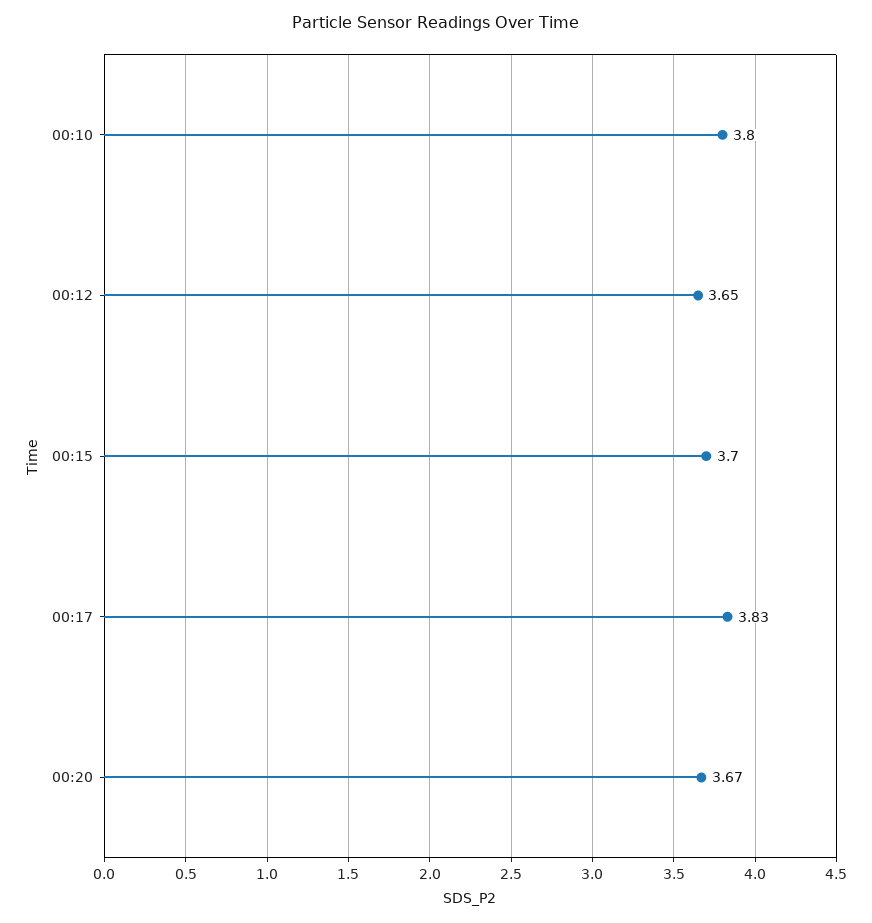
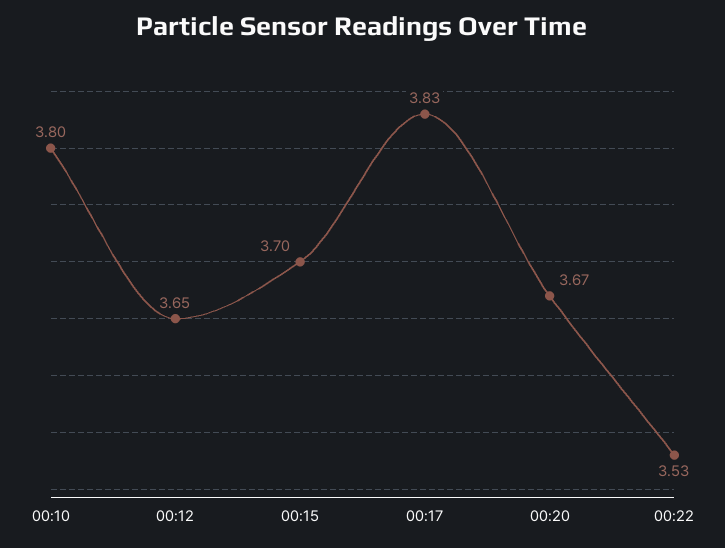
00:22: none -> 3.53

